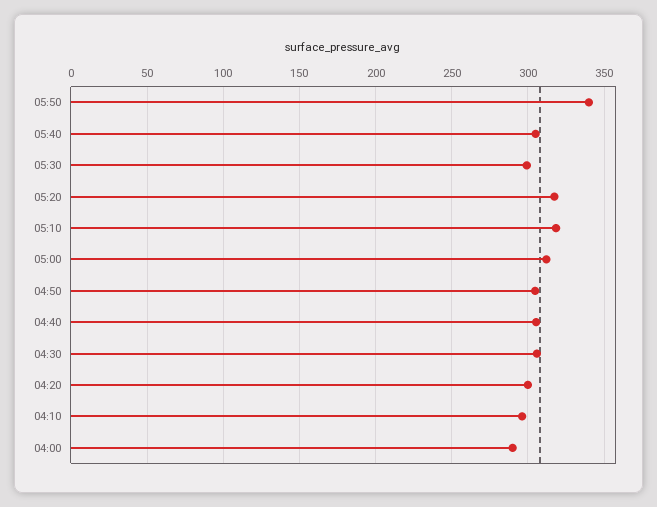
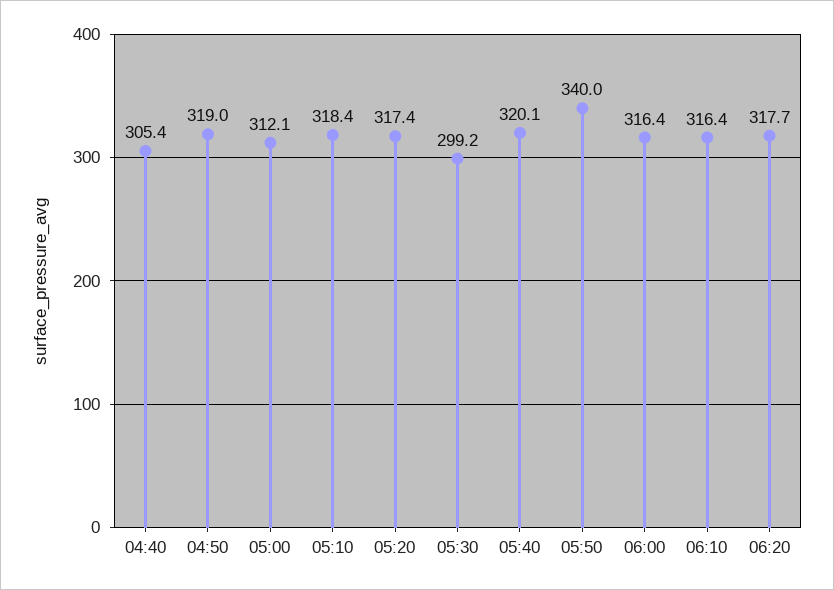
05:40: 305 -> 320.1
04:50: 305 -> 319
04:30: 305 -> none
04:20: 300 -> none
04:10: 295 -> none
04:00: 290 -> none
06:00: none -> 316.4
06:10: none -> 316.4
06:20: none -> 317.7

